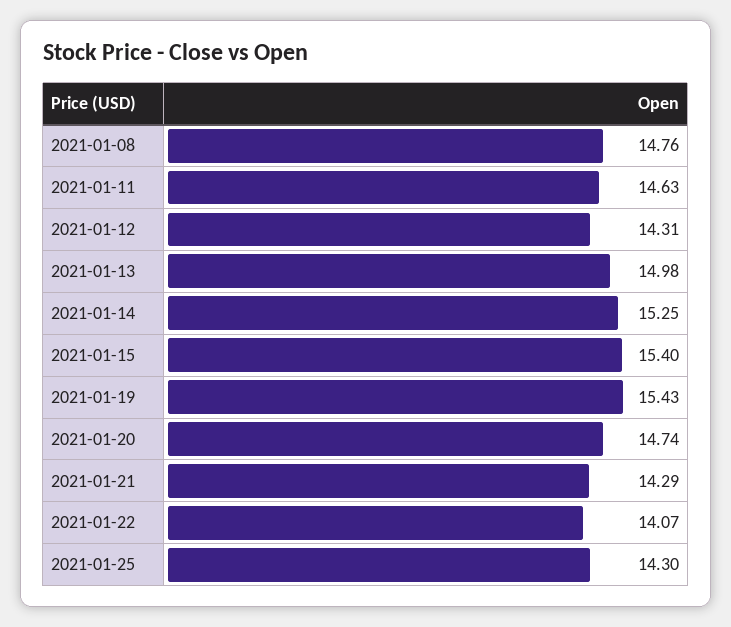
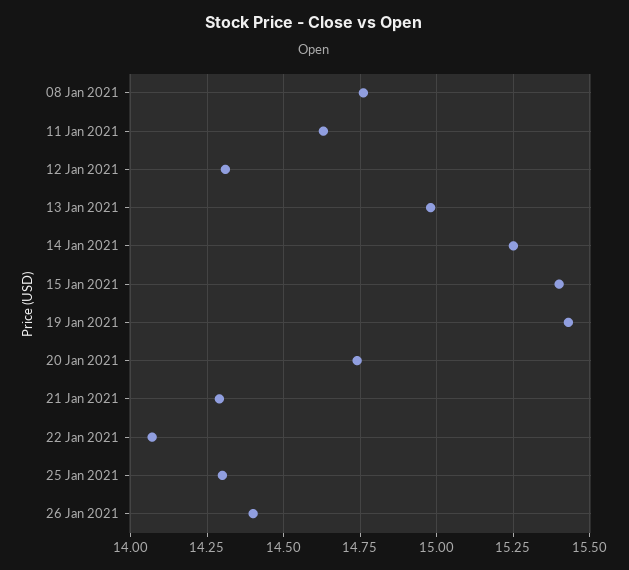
26 Jan 2021: none -> 14.4

